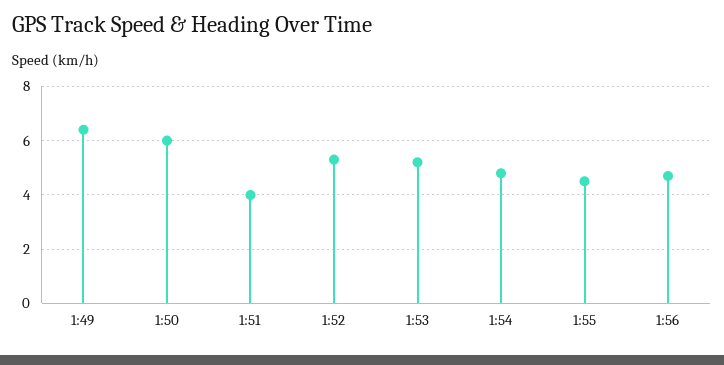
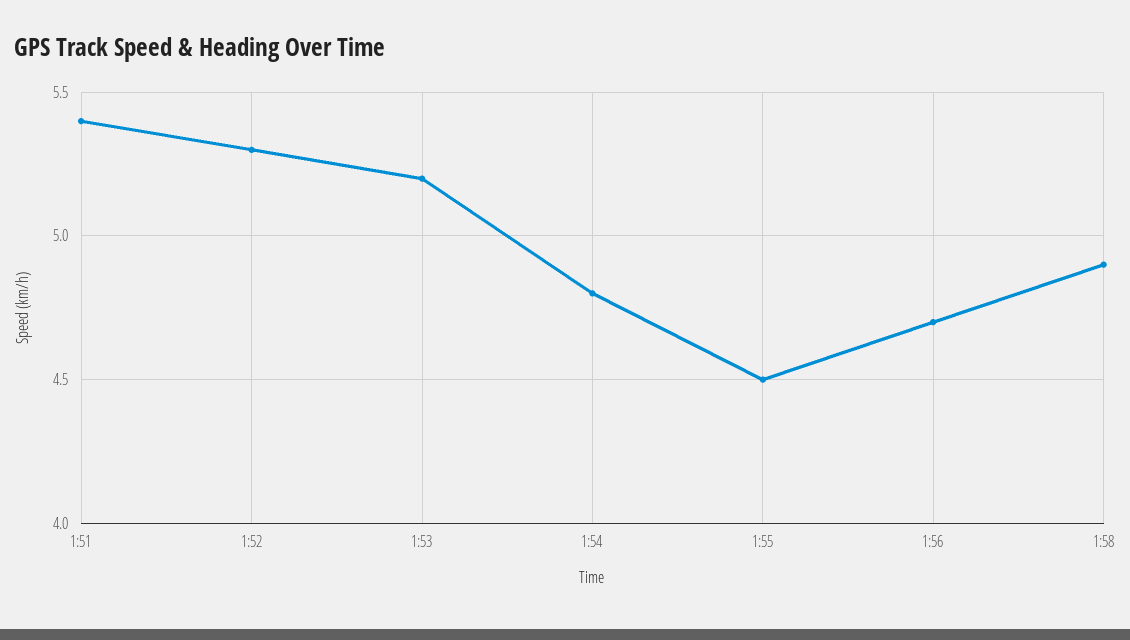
1:49: 6.5 -> none
1:50: 6 -> none
1:51: 4 -> 5.4
1:58: none -> 4.9

